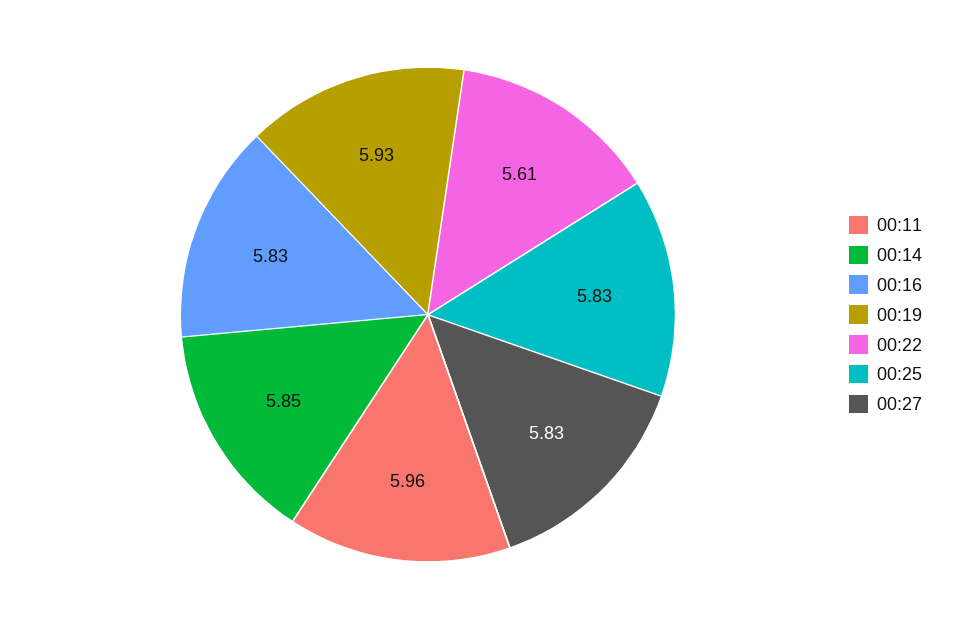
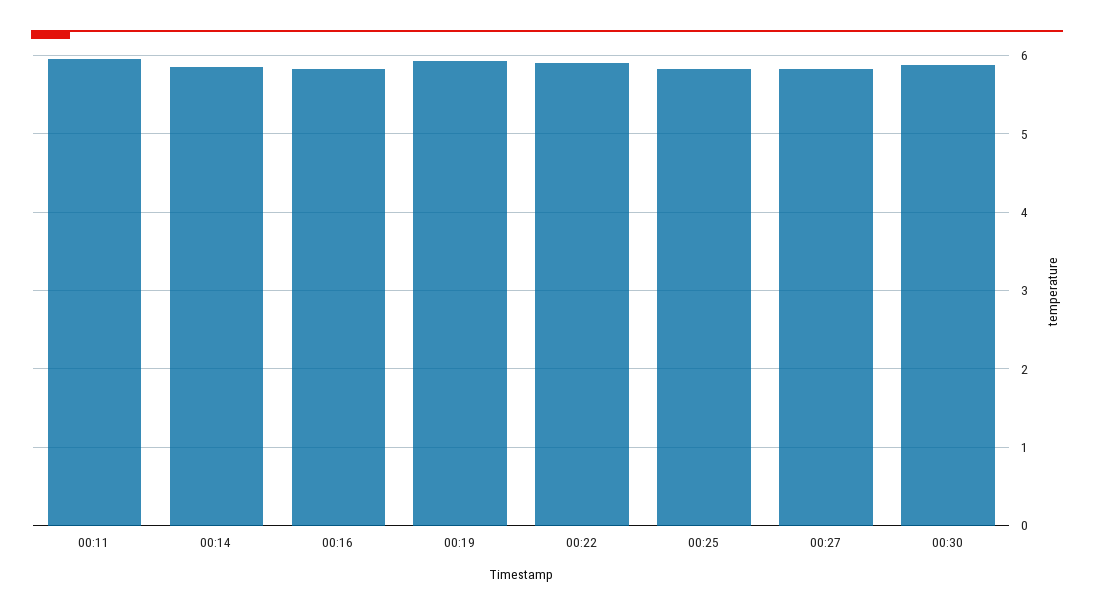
00:22: 5.61 -> 5.9
00:30: none -> 5.9

